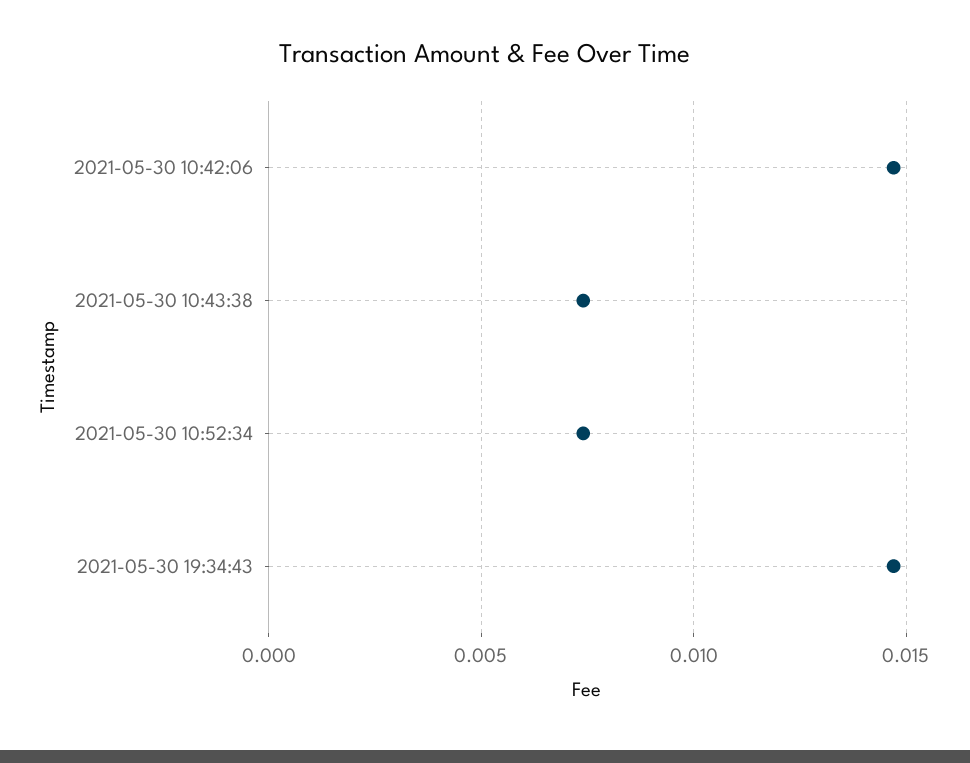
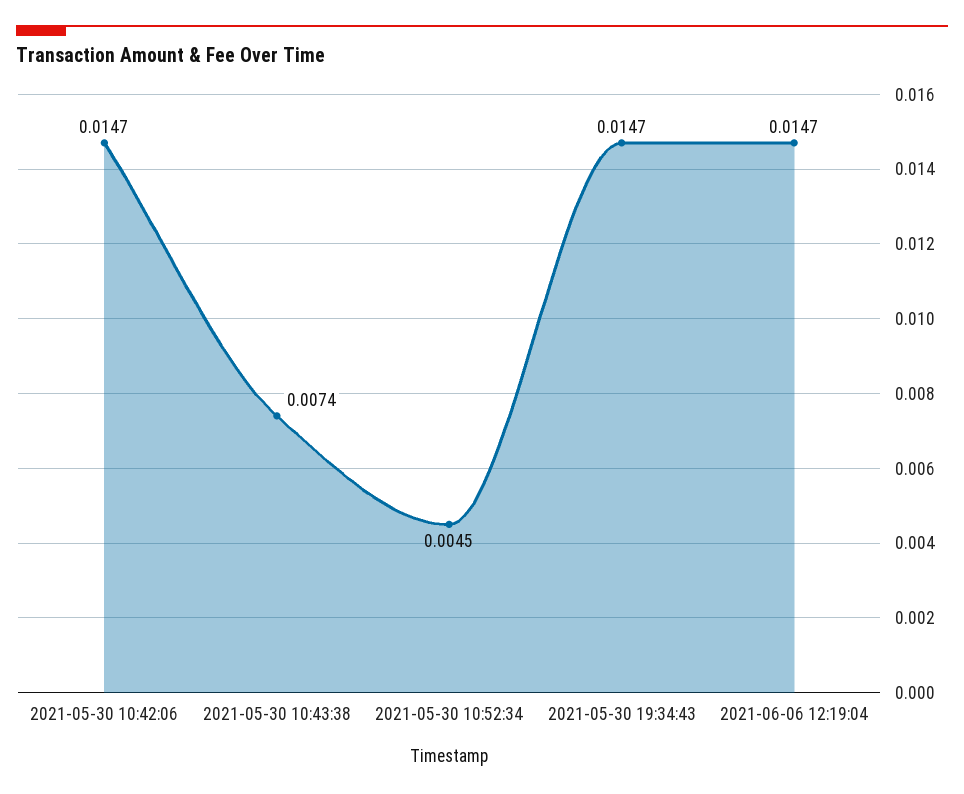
2021-05-30 10:52:34: 0.0075 -> 0.0045
2021-06-06 12:19:04: none -> 0.0147

